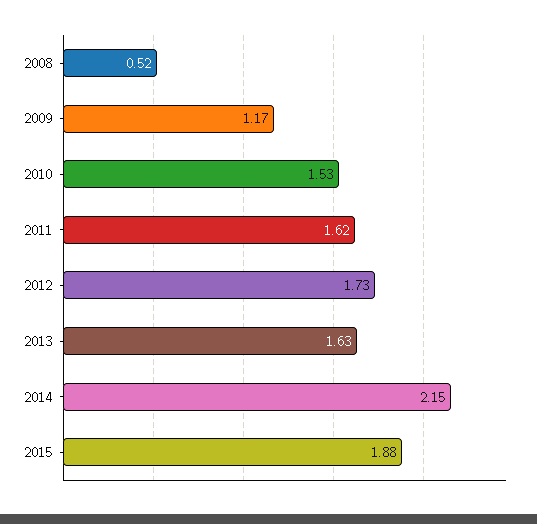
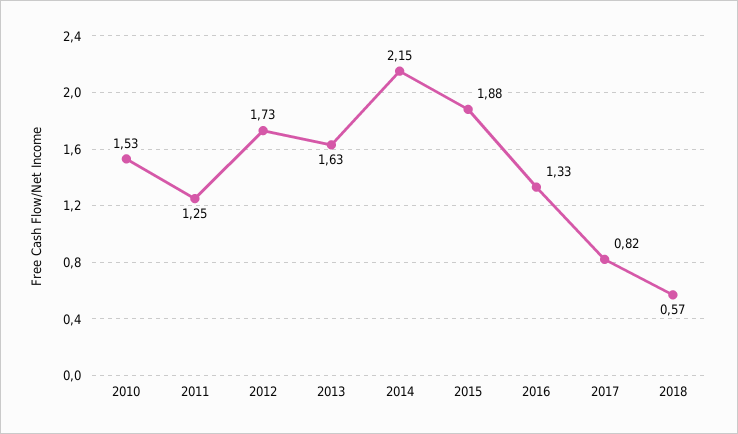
2008: 0.52 -> none
2009: 1.17 -> none
2011: 1.62 -> 1.25
2016: none -> 1.33
2017: none -> 0.82
2018: none -> 0.57

